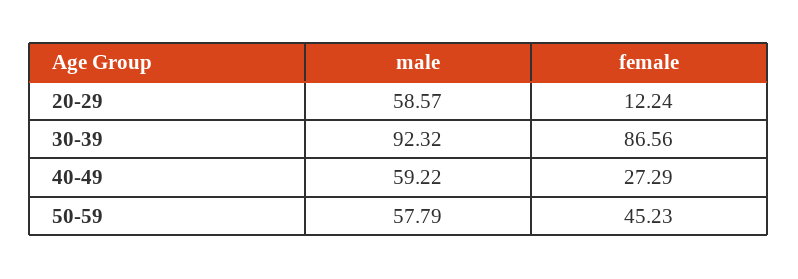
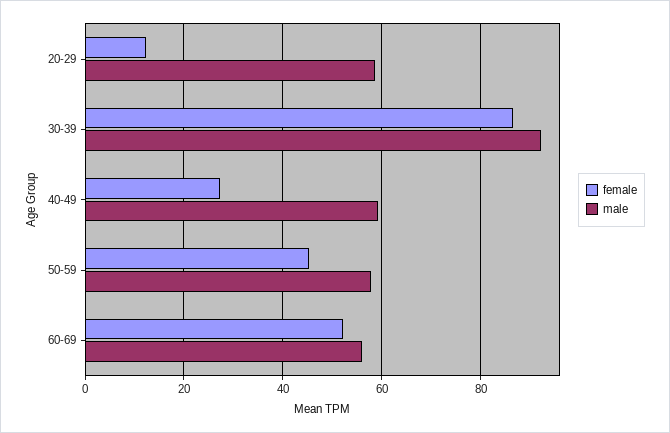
female, 60-69: none -> 52
male, 60-69: none -> 56

